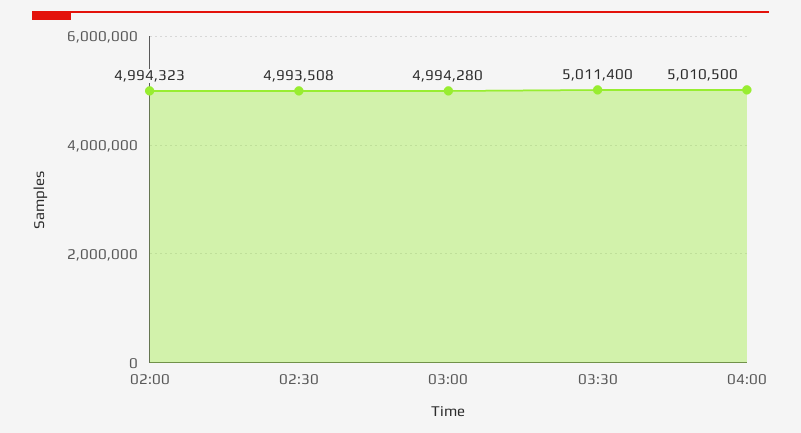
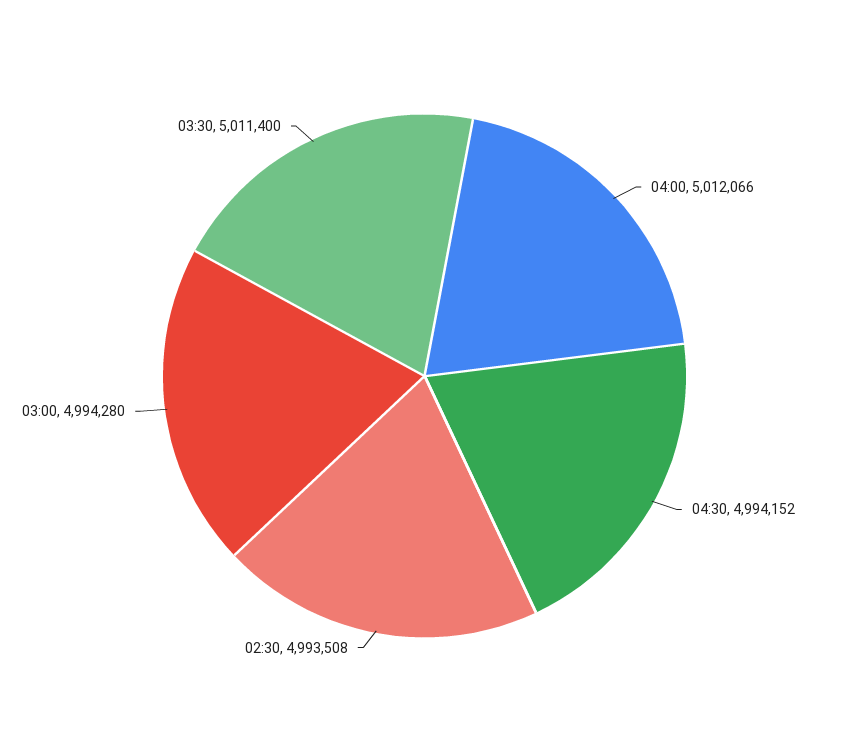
02:00: 4994323 -> none
04:00: 5010500 -> 5012066
04:30: none -> 4994152

